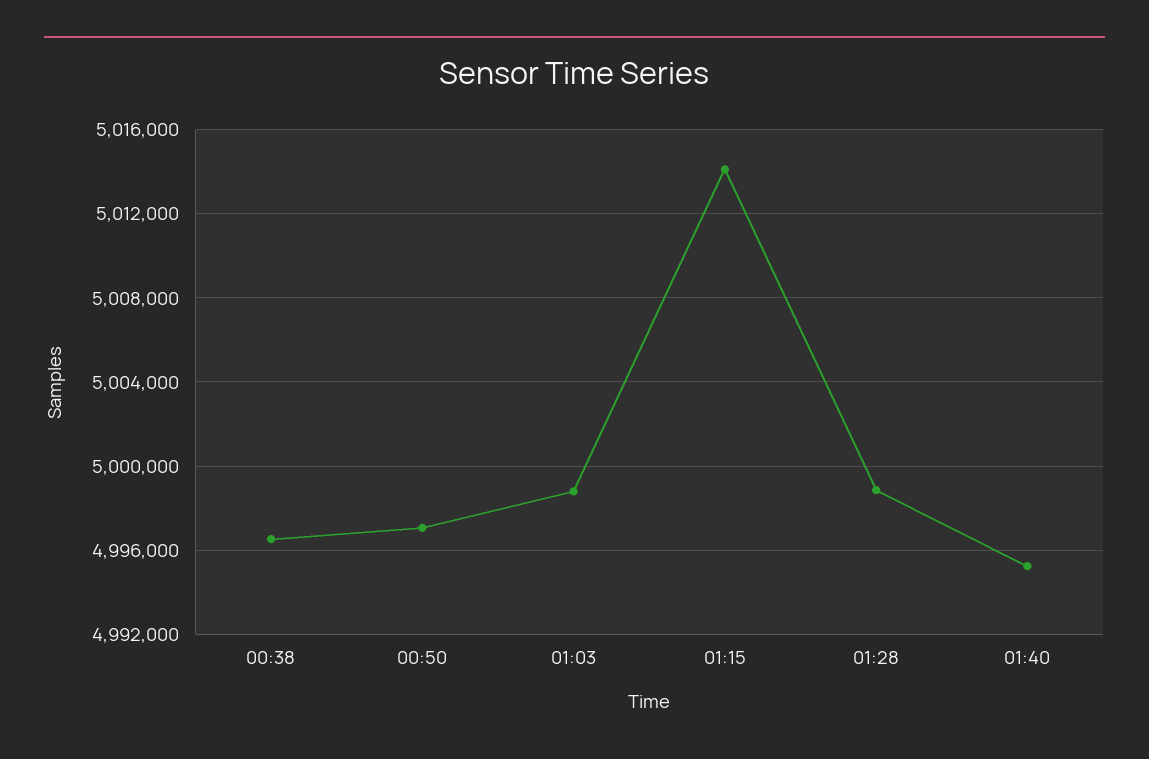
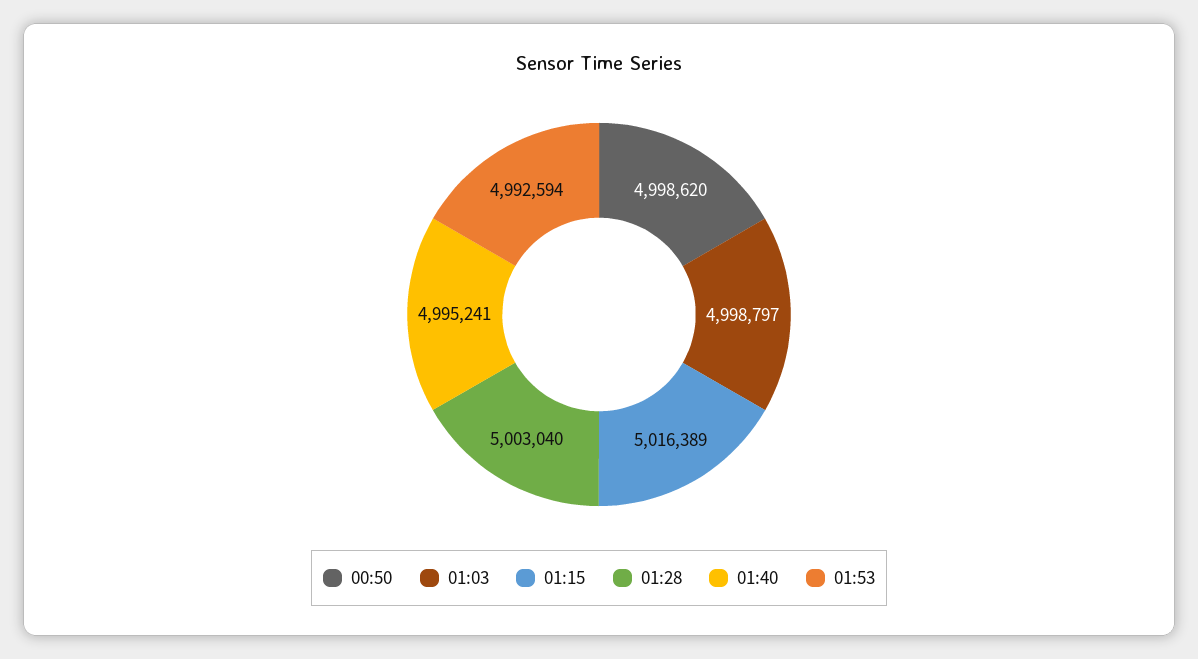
00:38: 4996500 -> none
00:50: 4997000 -> 4998620
01:15: 5014000 -> 5016389
01:28: 4999000 -> 5003040
01:53: none -> 4992594

